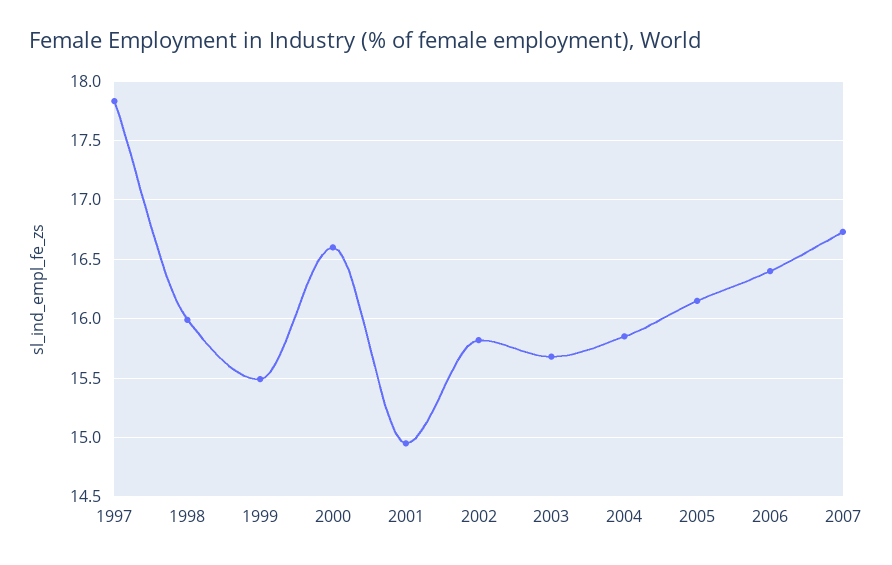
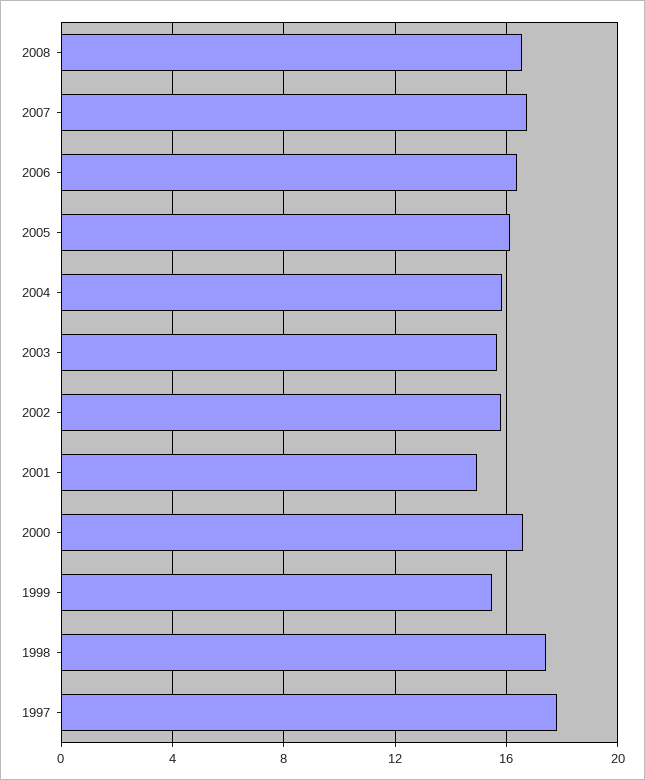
1998: 16 -> 17.5
2008: none -> 16.5

